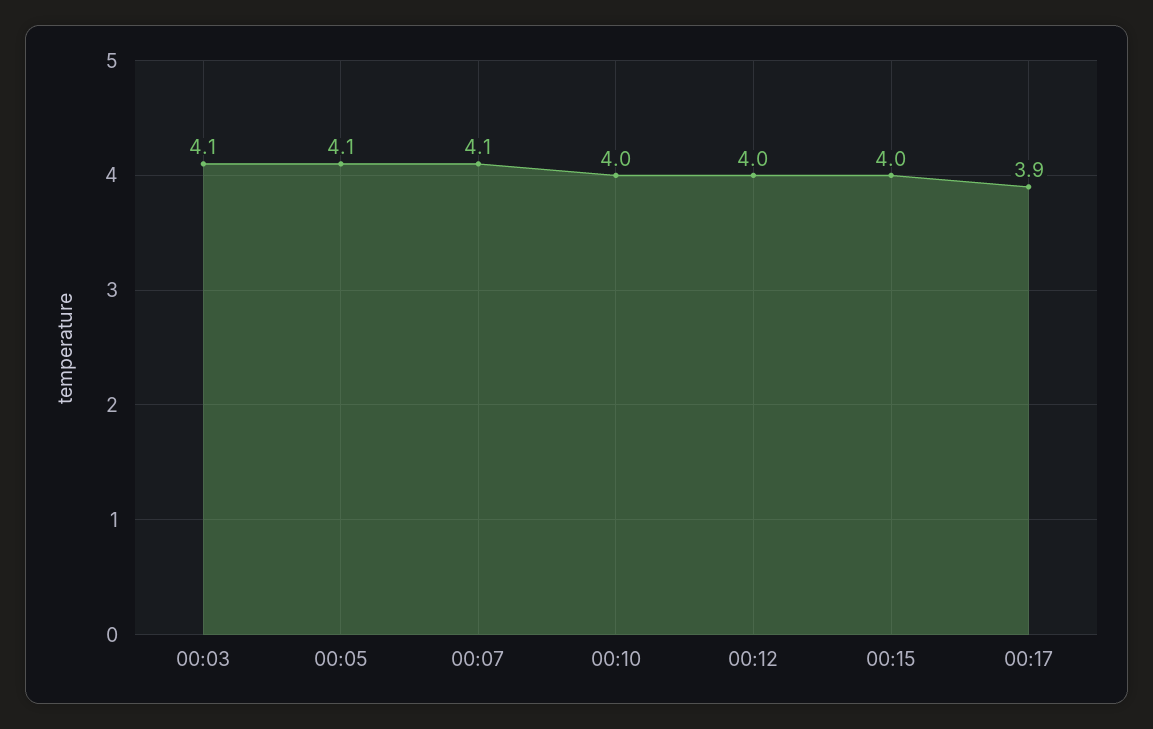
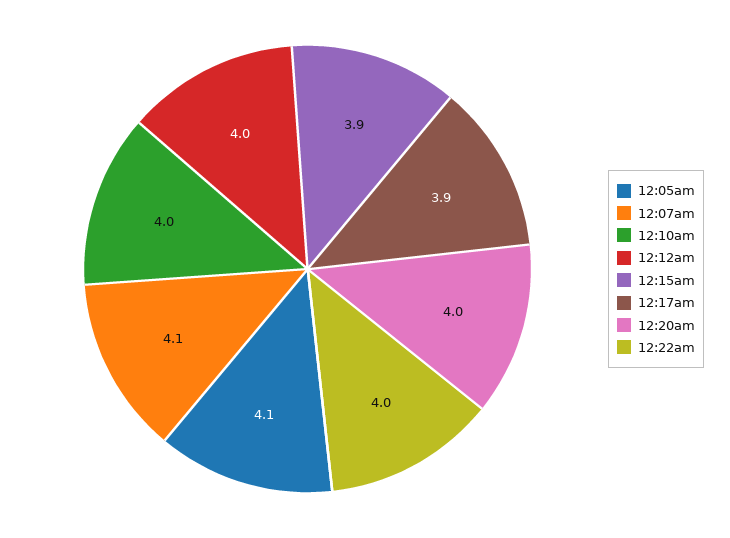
00:03: 4.1 -> none
00:15: 4 -> 3.9
12:20am: none -> 4
12:22am: none -> 4

